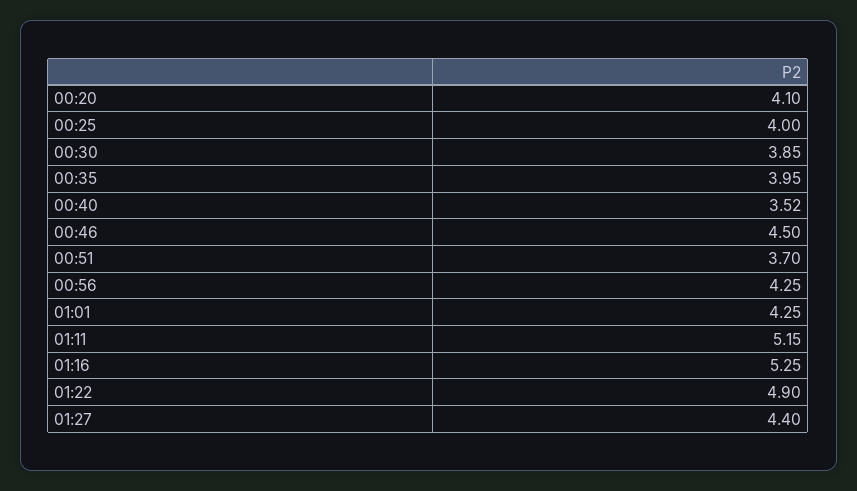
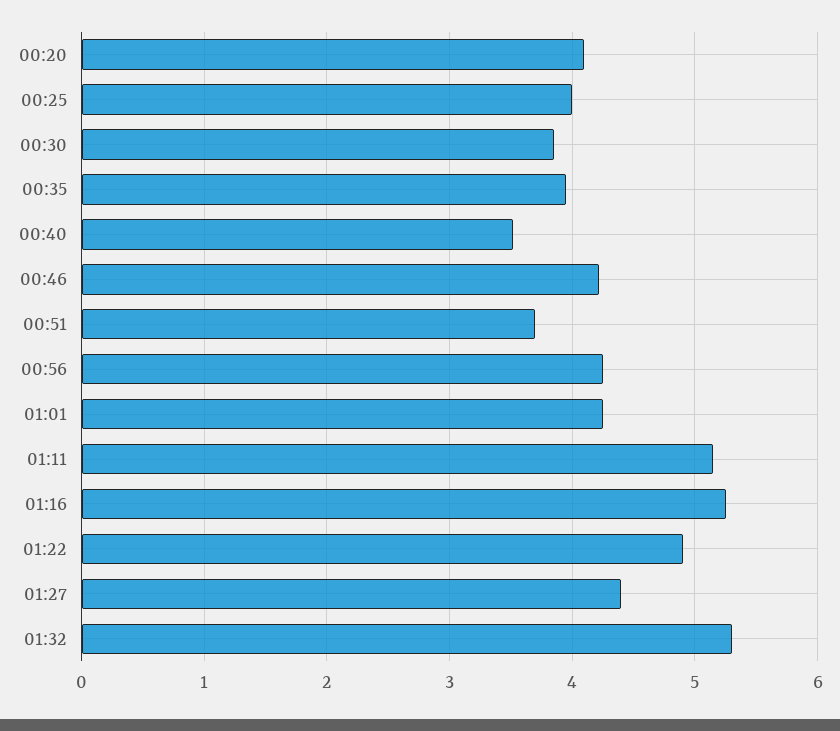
00:46: 4.5 -> 4.2
01:32: none -> 5.3

